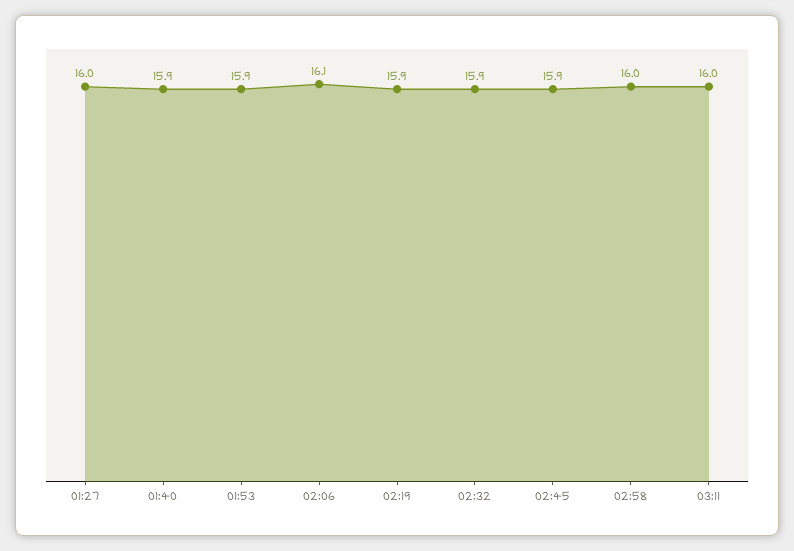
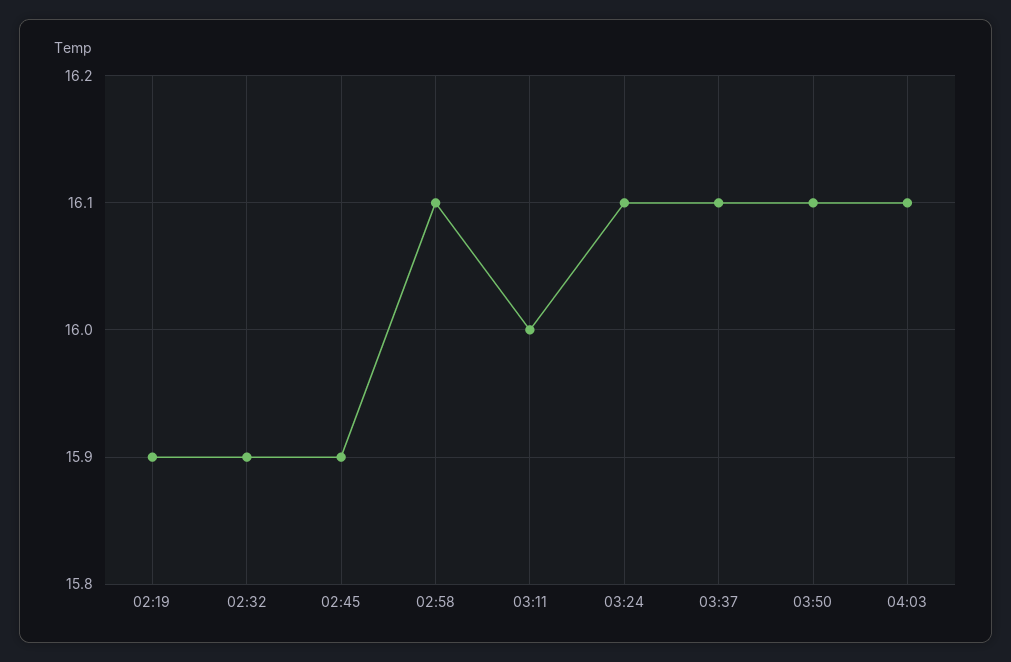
01:27: 16 -> none
01:40: 15.9 -> none
01:53: 15.9 -> none
02:06: 16.1 -> none
02:58: 16 -> 16.1
03:24: none -> 16.1
03:37: none -> 16.1
03:50: none -> 16.1
04:03: none -> 16.1

